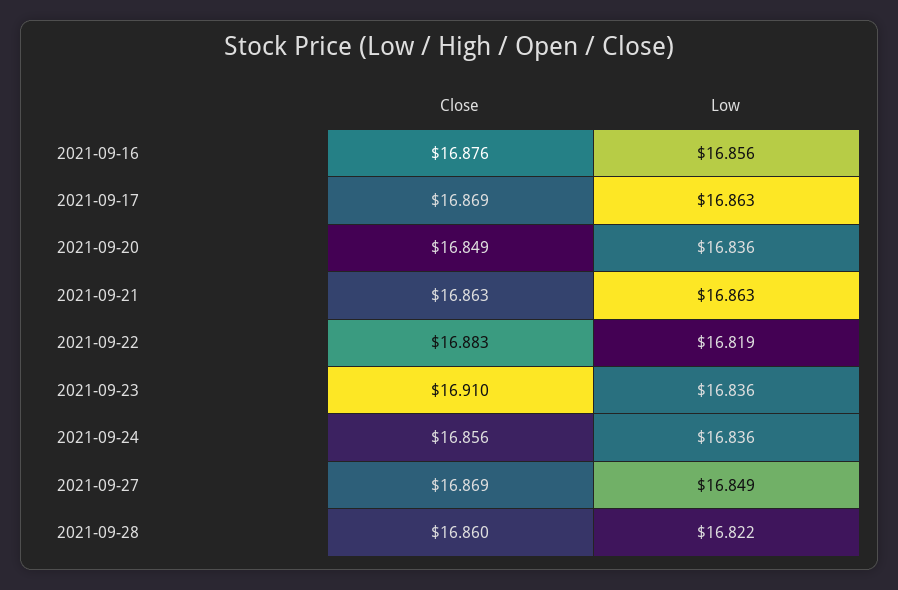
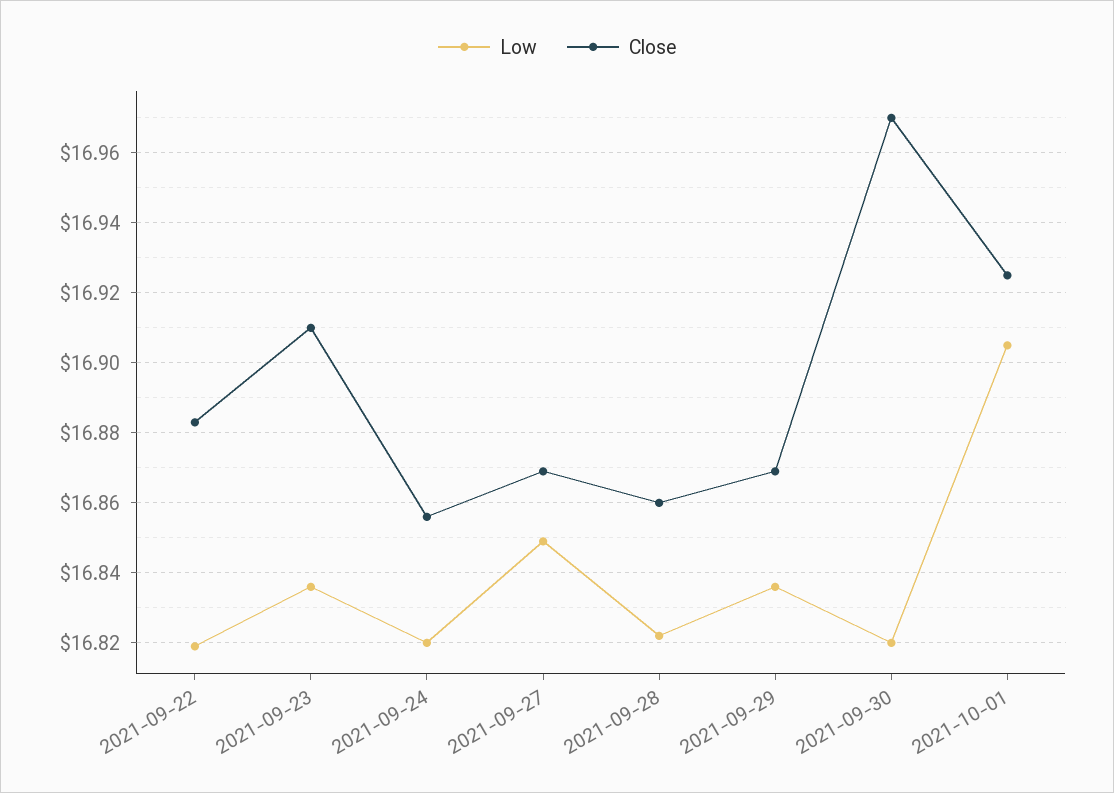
Close, 2021-09-16: 16.876 -> none
Low, 2021-09-16: 16.856 -> none
Close, 2021-09-17: 16.869 -> none
Low, 2021-09-17: 16.863 -> none
Close, 2021-09-20: 16.849 -> none
Low, 2021-09-20: 16.836 -> none
Close, 2021-09-21: 16.863 -> none
Low, 2021-09-21: 16.863 -> none
Low, 2021-09-24: 16.836 -> 16.82
Low, 2021-09-29: none -> 16.835
Close, 2021-09-29: none -> 16.87
Low, 2021-09-30: none -> 16.82
Close, 2021-09-30: none -> 16.97
Low, 2021-10-01: none -> 16.905
Close, 2021-10-01: none -> 16.925

